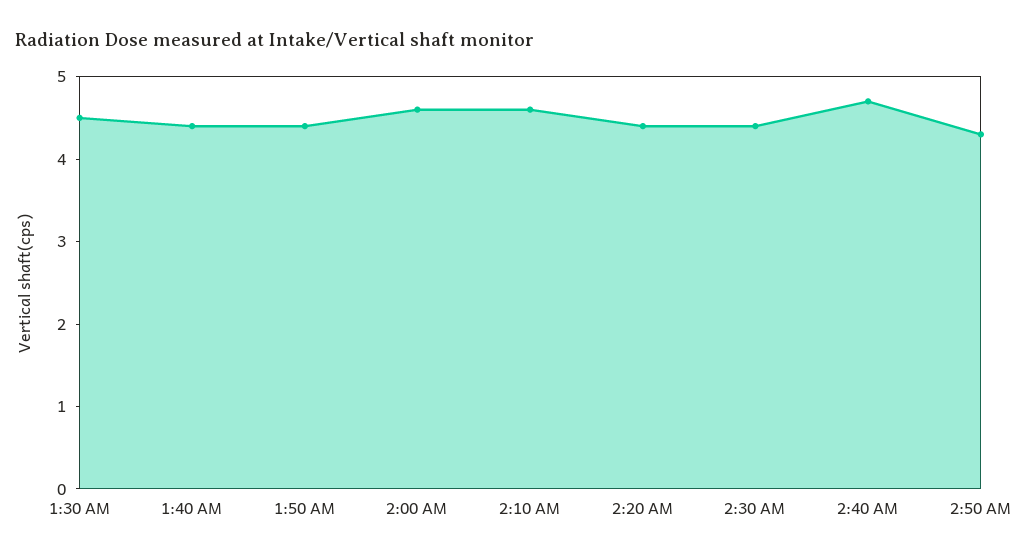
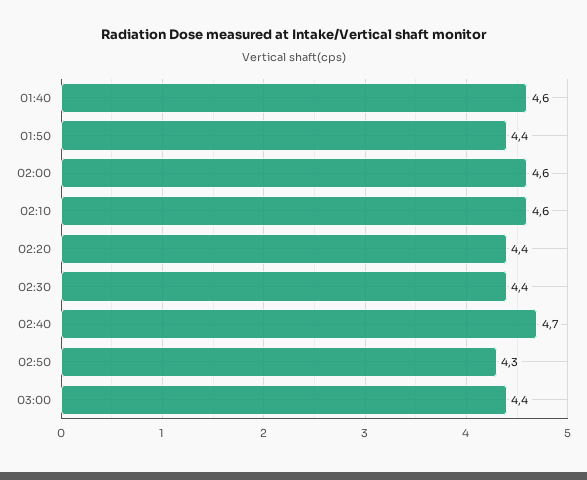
1:30 AM: 4.5 -> none
1:40 AM: 4.4 -> 4.6
03:00: none -> 4.4

